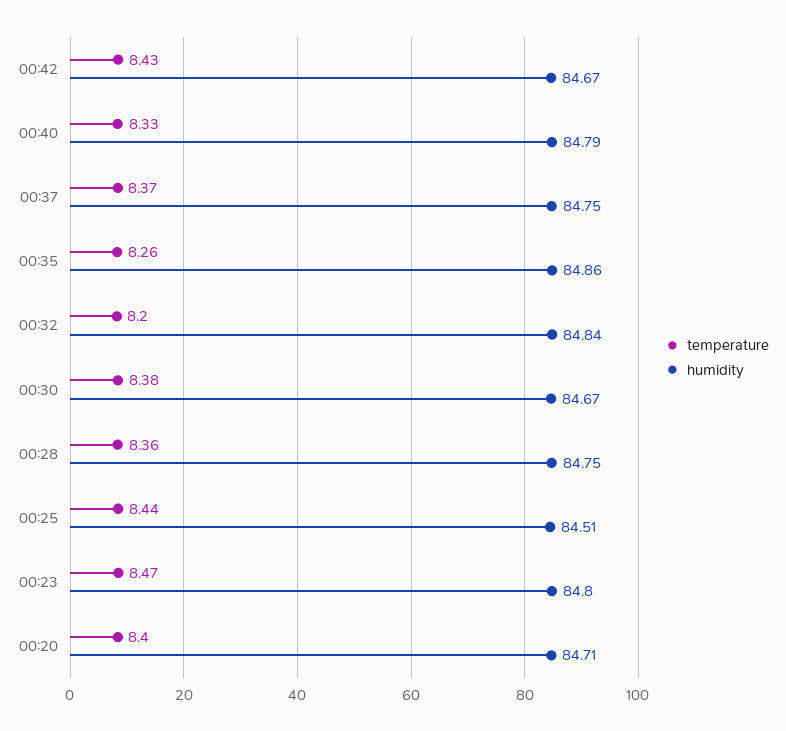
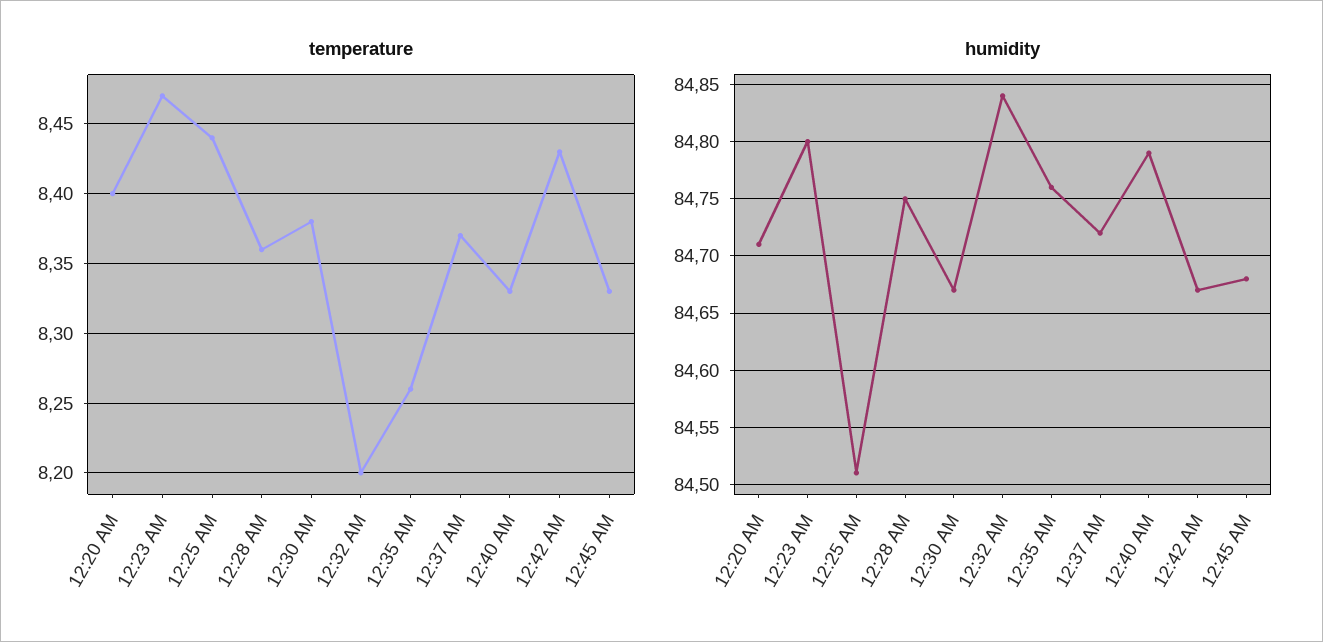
humidity, 00:37: 84.75 -> 84.72
humidity, 00:35: 84.86 -> 84.76
temperature, 12:45 AM: none -> 8.33
humidity, 12:45 AM: none -> 84.68

